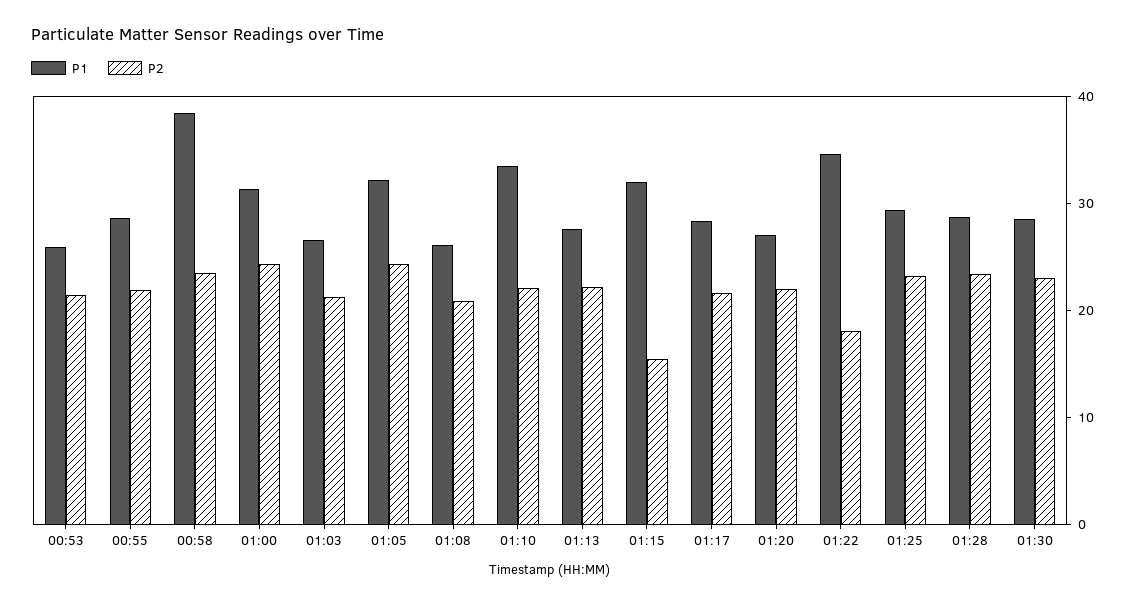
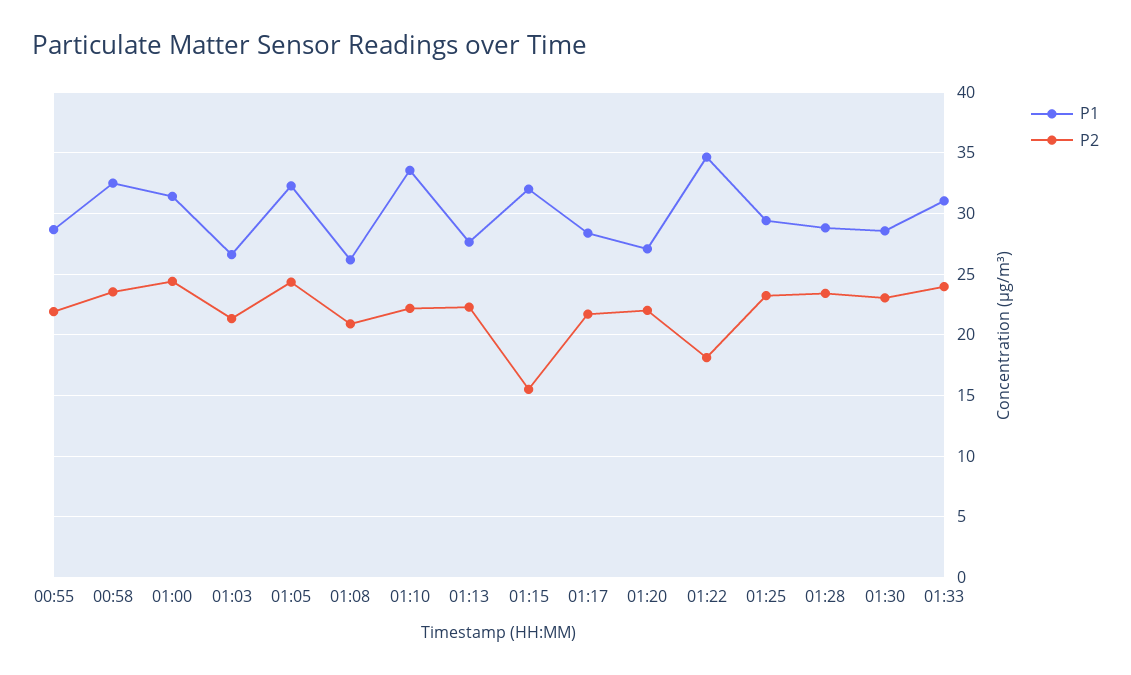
P1, 00:53: 26 -> none
P2, 00:53: 22 -> none
P1, 00:58: 38 -> 32.5
P1, 01:33: none -> 31
P2, 01:33: none -> 24

